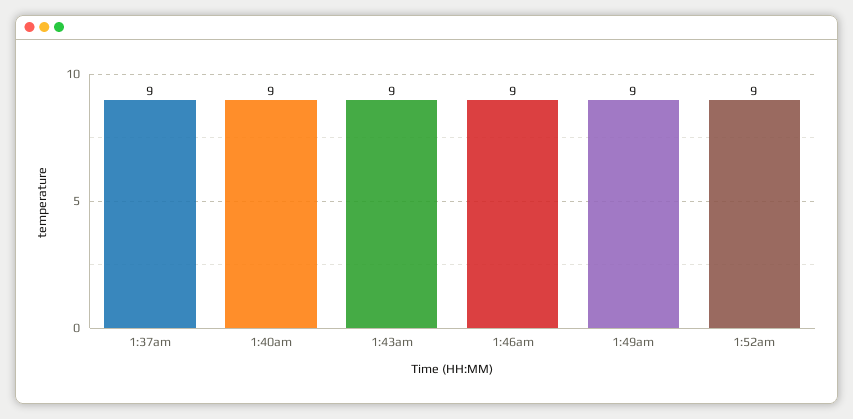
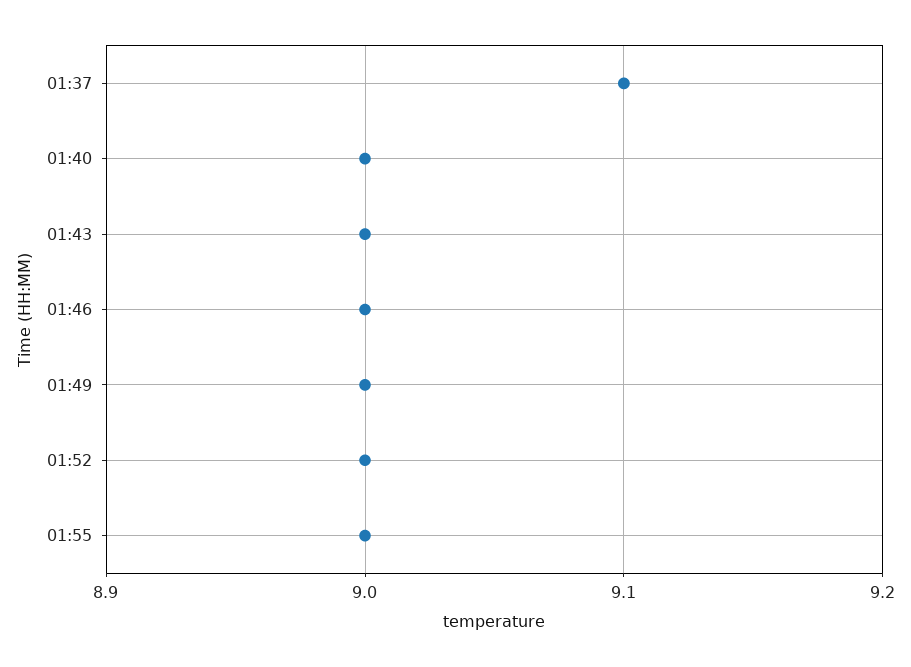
1:37am: 9 -> 9.1
01:55: none -> 9

